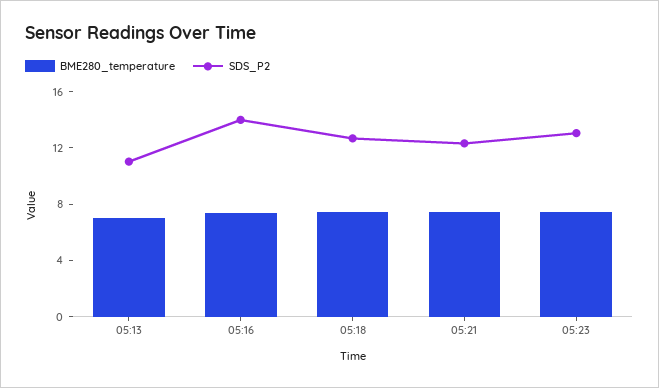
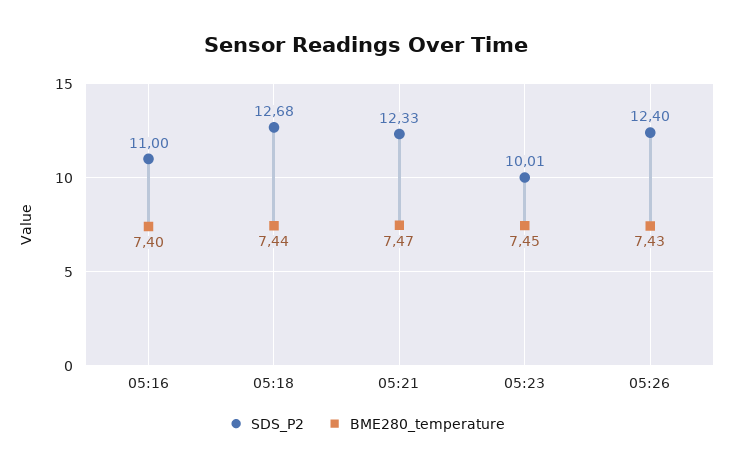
BME280_temperature, 05:13: 7 -> none
SDS_P2, 05:13: 11 -> none
SDS_P2, 05:16: 14 -> 11
SDS_P2, 05:23: 13 -> 10.01
SDS_P2, 05:26: none -> 12.4
BME280_temperature, 05:26: none -> 7.43

